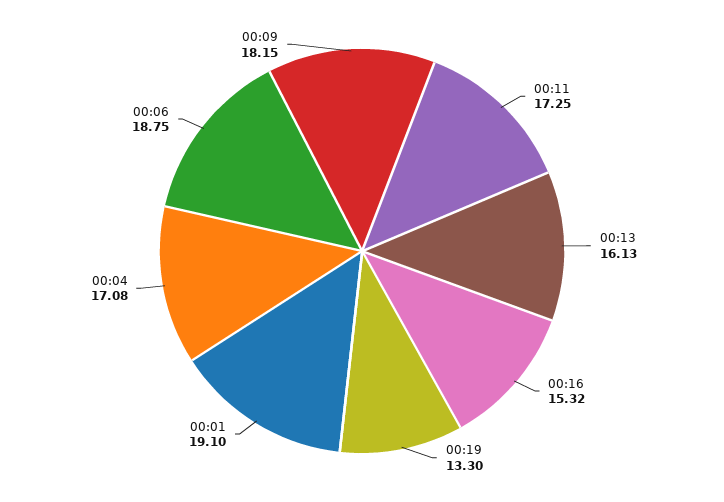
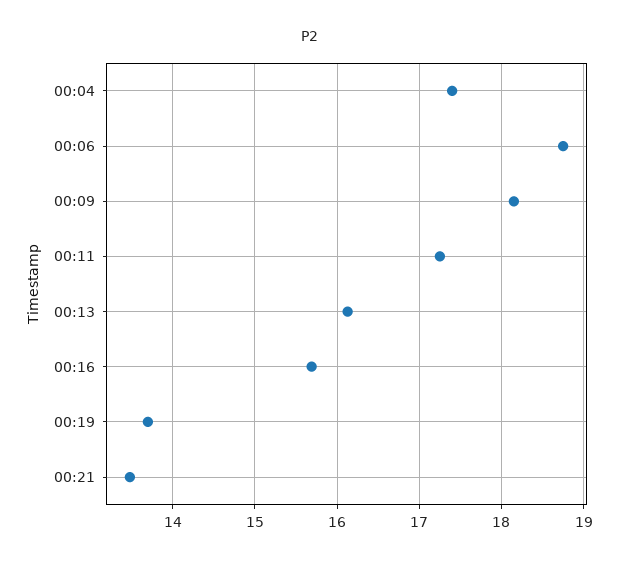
00:16: 15.32 -> 15.7
00:19: 13.3 -> 13.7
00:01: 19.1 -> none
00:04: 17.08 -> 17.4
00:21: none -> 13.5

